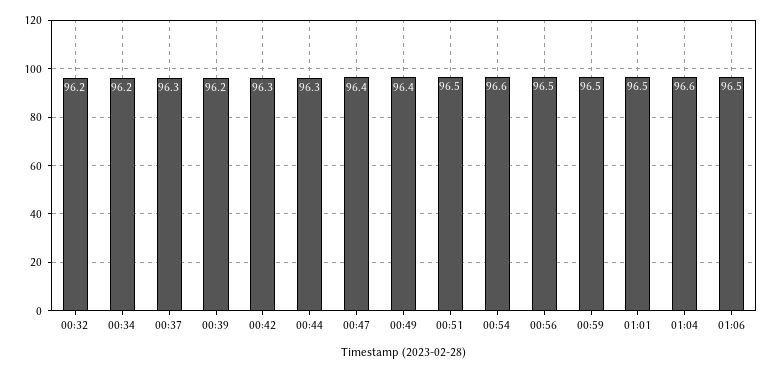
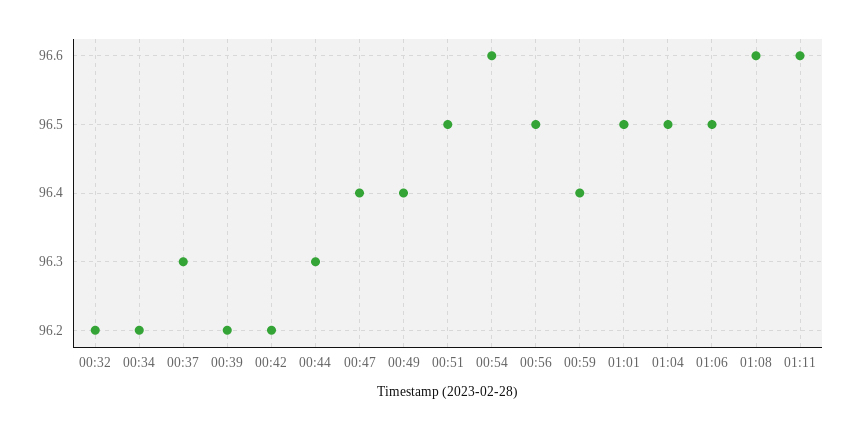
00:42: 96.3 -> 96.2
00:59: 96.5 -> 96.4
01:04: 96.6 -> 96.5
01:08: none -> 96.6
01:11: none -> 96.6

